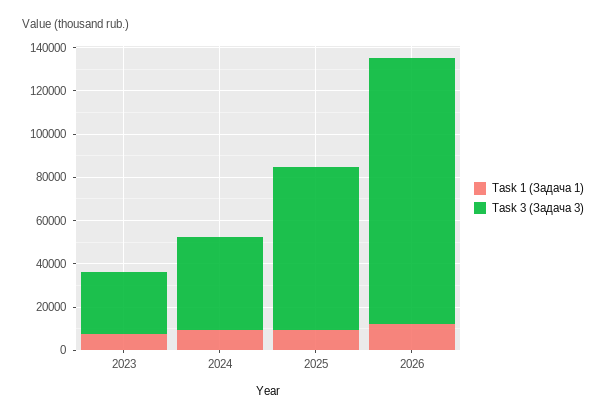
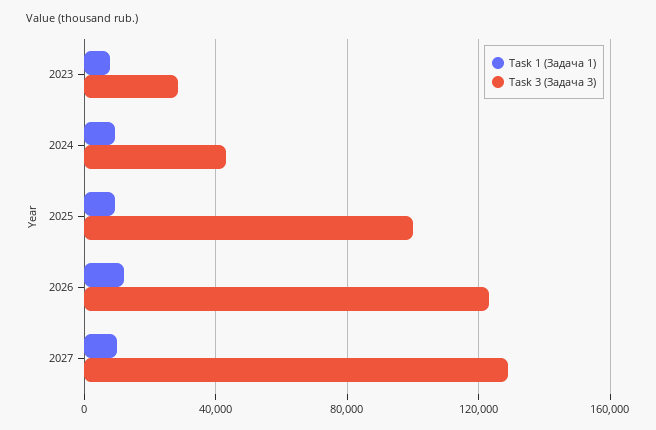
Task 3 (Задача 3), 2025: 75000 -> 100000
Task 1 (Задача 1), 2027: none -> 10000
Task 3 (Задача 3), 2027: none -> 130000

